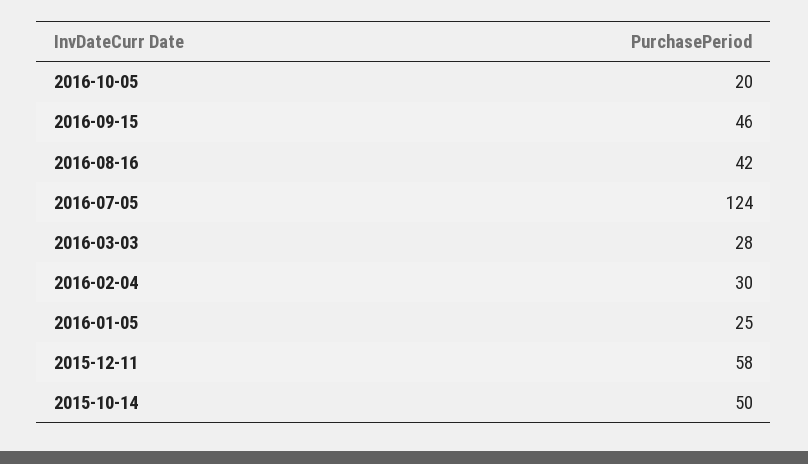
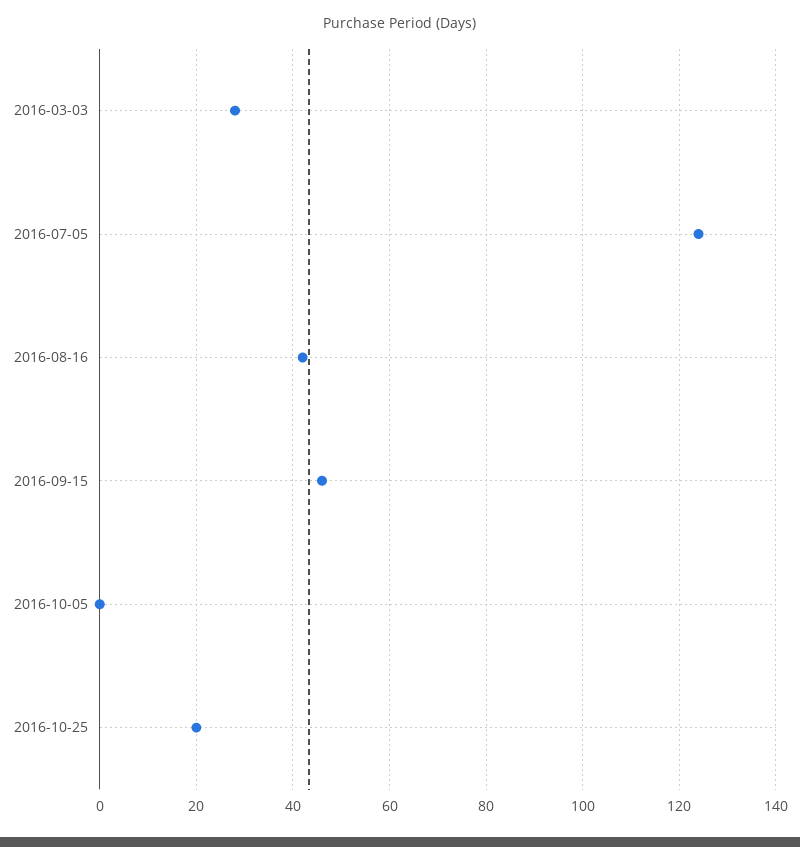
2016-10-05: 20 -> 0
2016-02-04: 30 -> none
2016-01-05: 25 -> none
2015-12-11: 58 -> none
2015-10-14: 50 -> none
2016-10-25: none -> 20

